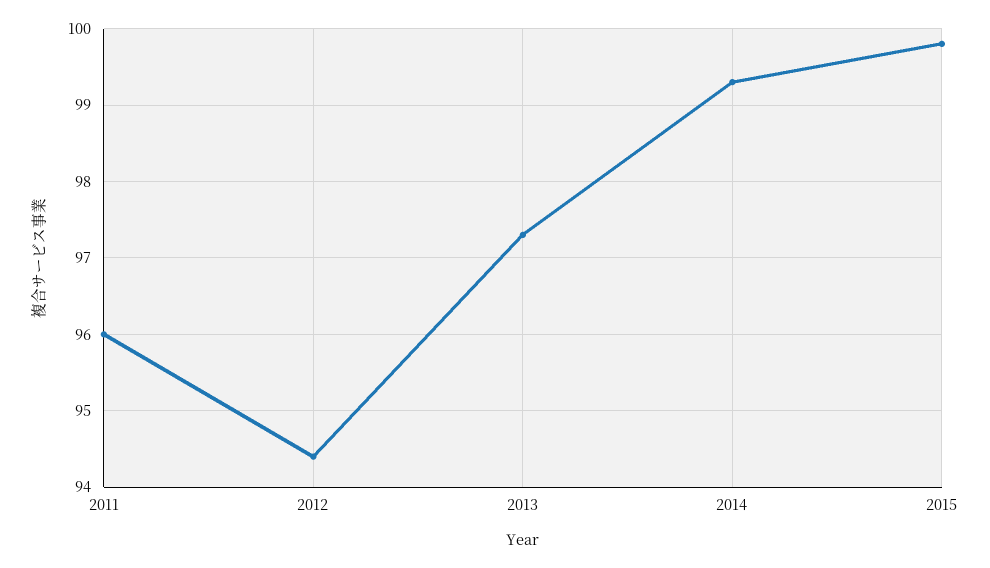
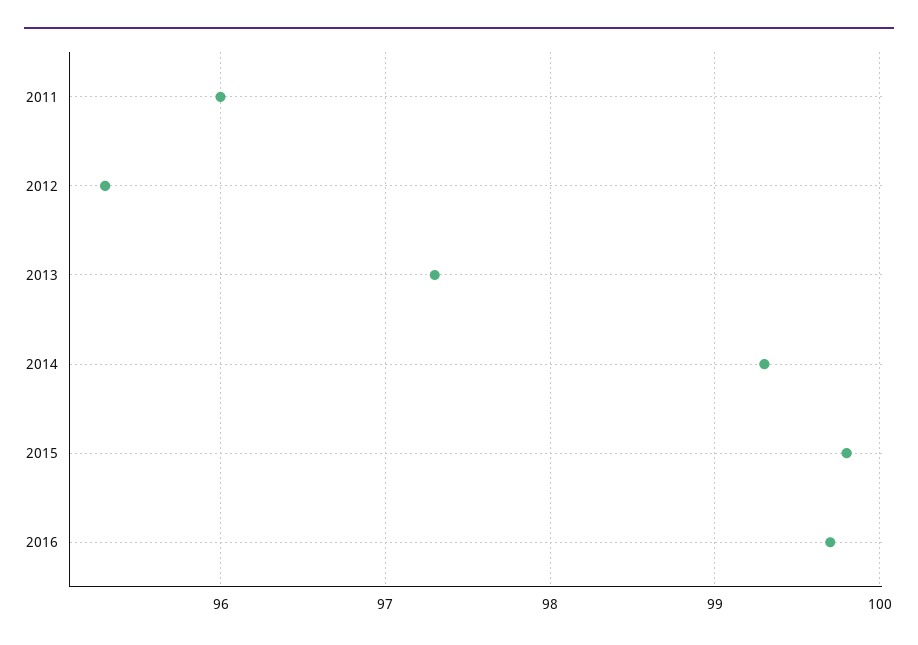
2012: 94.4 -> 95.3
2016: none -> 99.7

